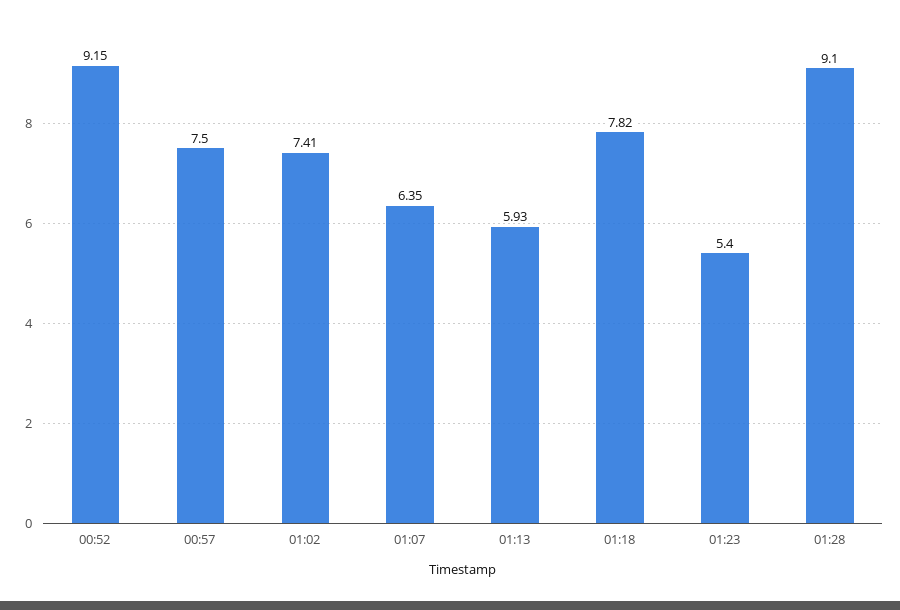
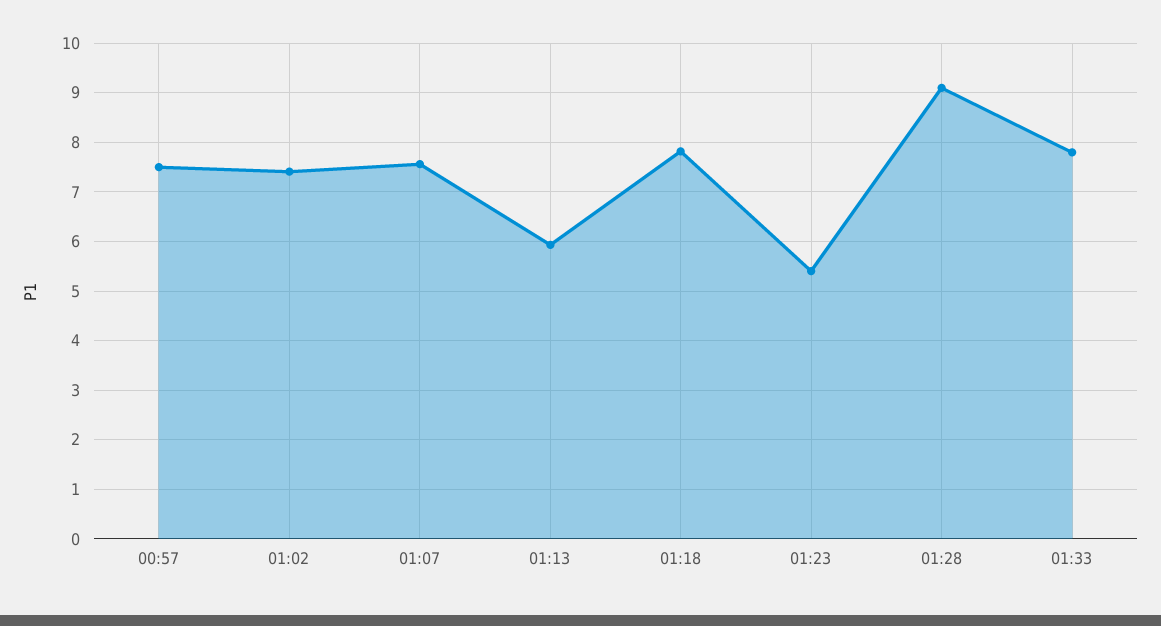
00:52: 9.15 -> none
01:07: 6.35 -> 7.6
01:33: none -> 7.8

